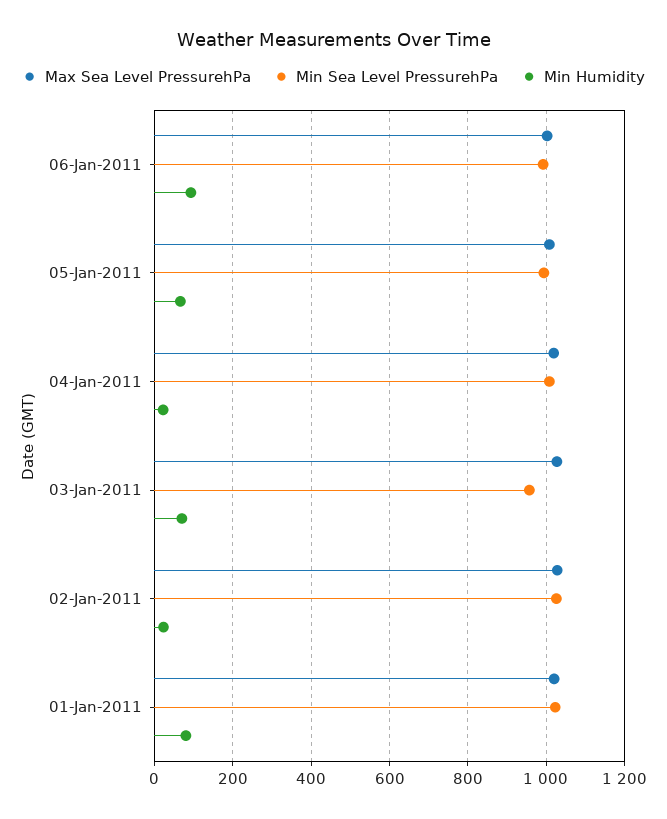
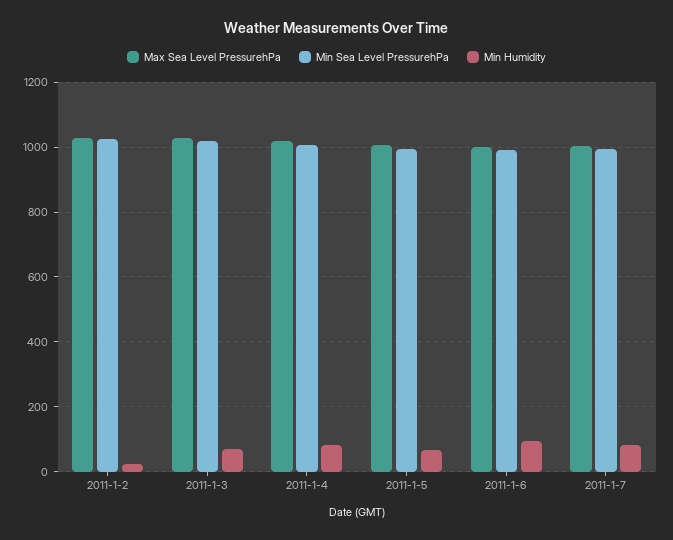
Min Humidity, 04-Jan-2011: 20 -> 80
Min Sea Level PressurehPa, 03-Jan-2011: 960 -> 1020
Max Sea Level PressurehPa, 01-Jan-2011: 1020 -> none
Min Sea Level PressurehPa, 01-Jan-2011: 1020 -> none
Min Humidity, 01-Jan-2011: 80 -> none
Max Sea Level PressurehPa, 2011-1-7: none -> 1000
Min Sea Level PressurehPa, 2011-1-7: none -> 1000
Min Humidity, 2011-1-7: none -> 80

